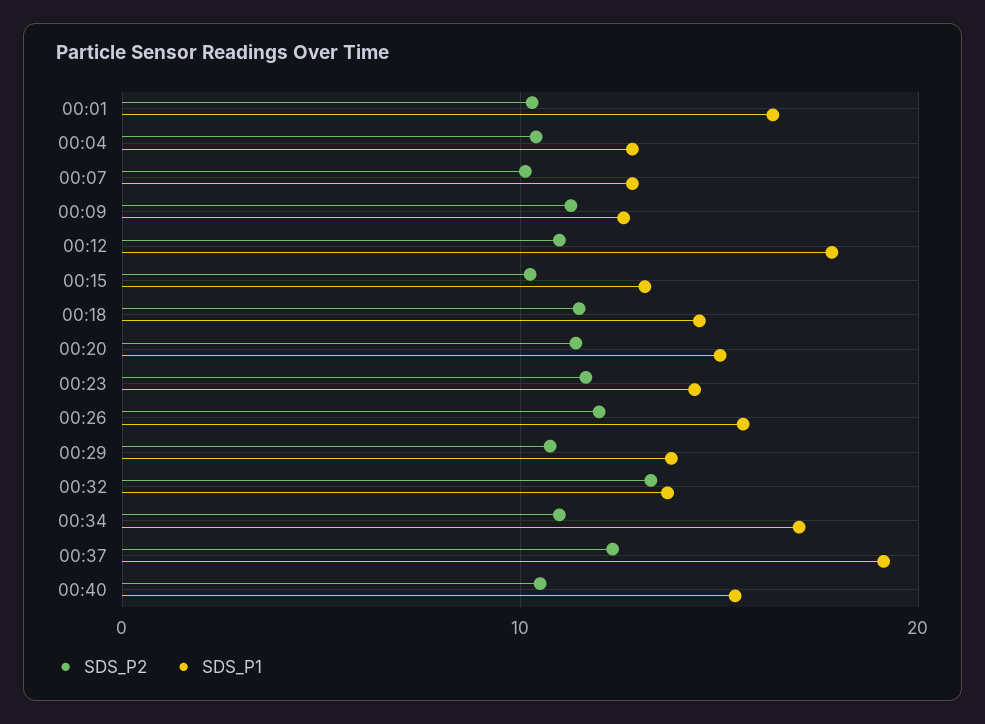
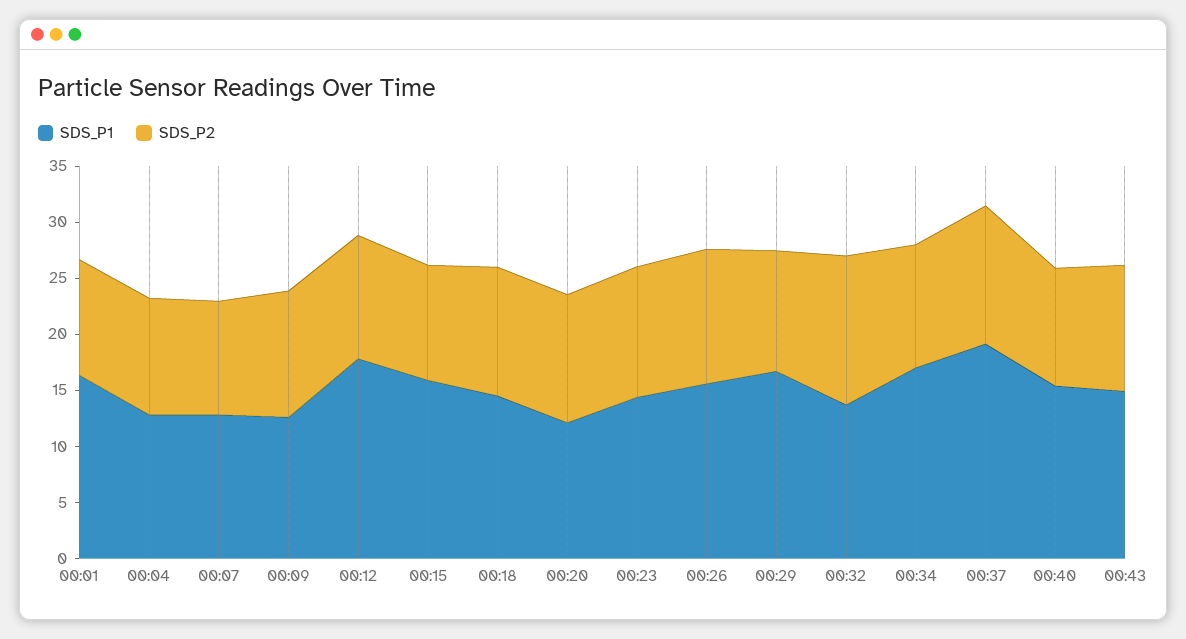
SDS_P1, 00:15: 13 -> 16
SDS_P1, 00:20: 15 -> 12
SDS_P1, 00:29: 14 -> 17
SDS_P1, 00:43: none -> 15
SDS_P2, 00:43: none -> 11

